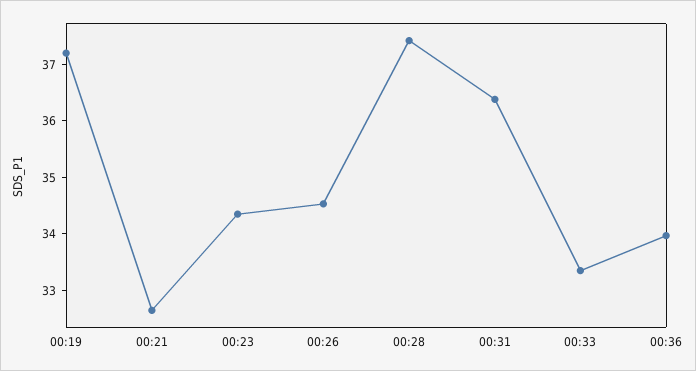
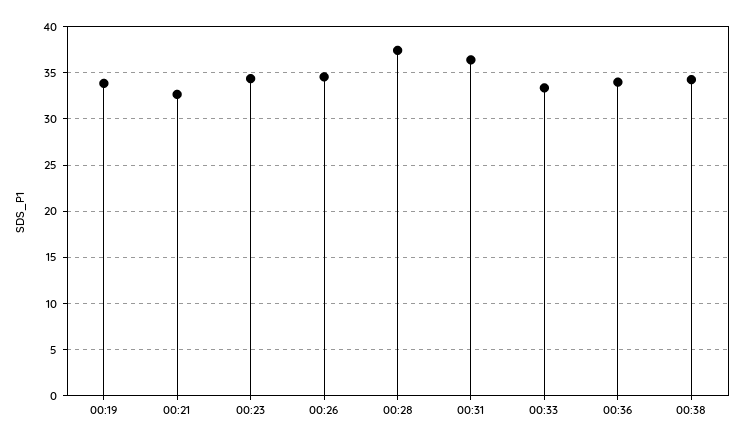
00:19: 37.2 -> 34
00:38: none -> 34

